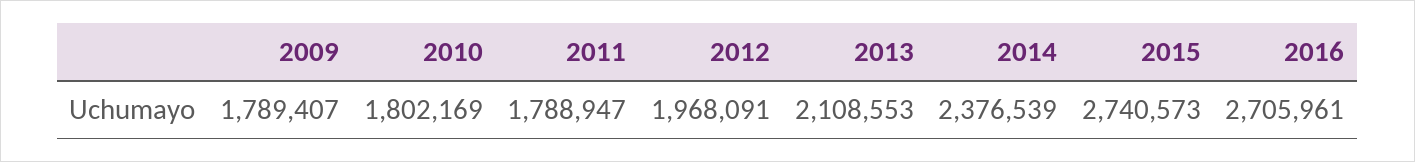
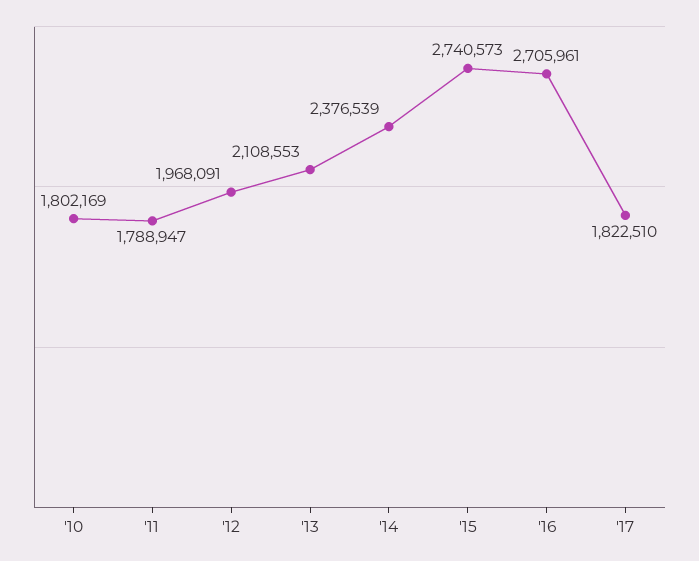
2009: 1789407 -> none
'17: none -> 1822510

